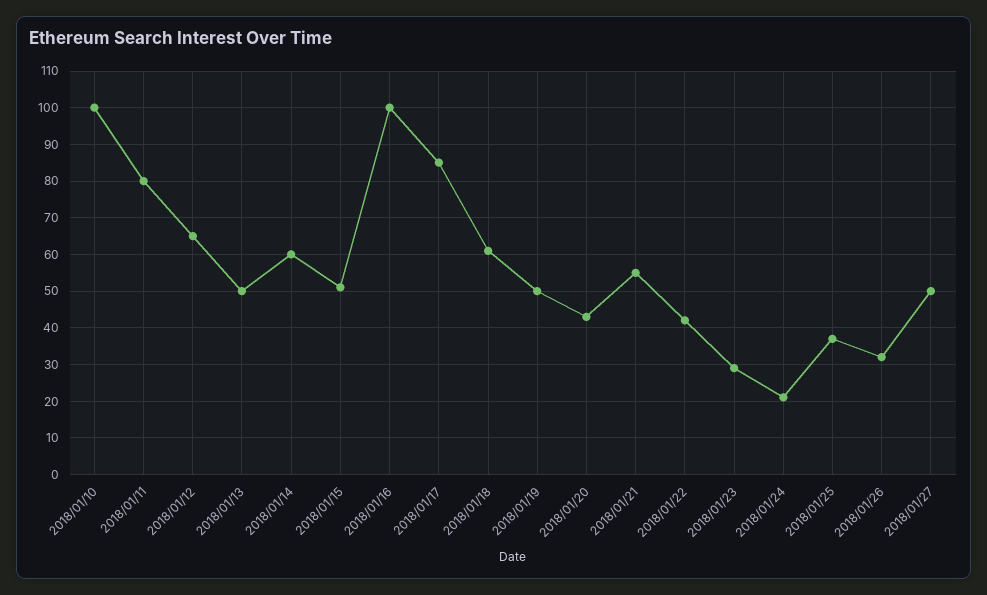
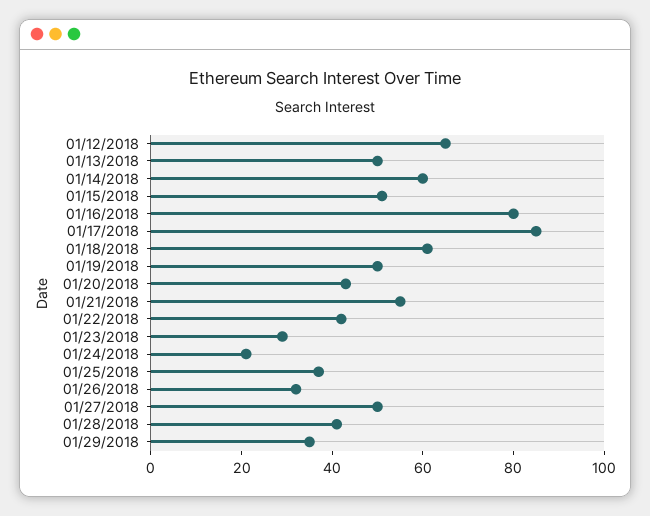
2018/01/10: 100 -> none
2018/01/11: 80 -> none
2018/01/16: 100 -> 80
01/28/2018: none -> 40
01/29/2018: none -> 35

